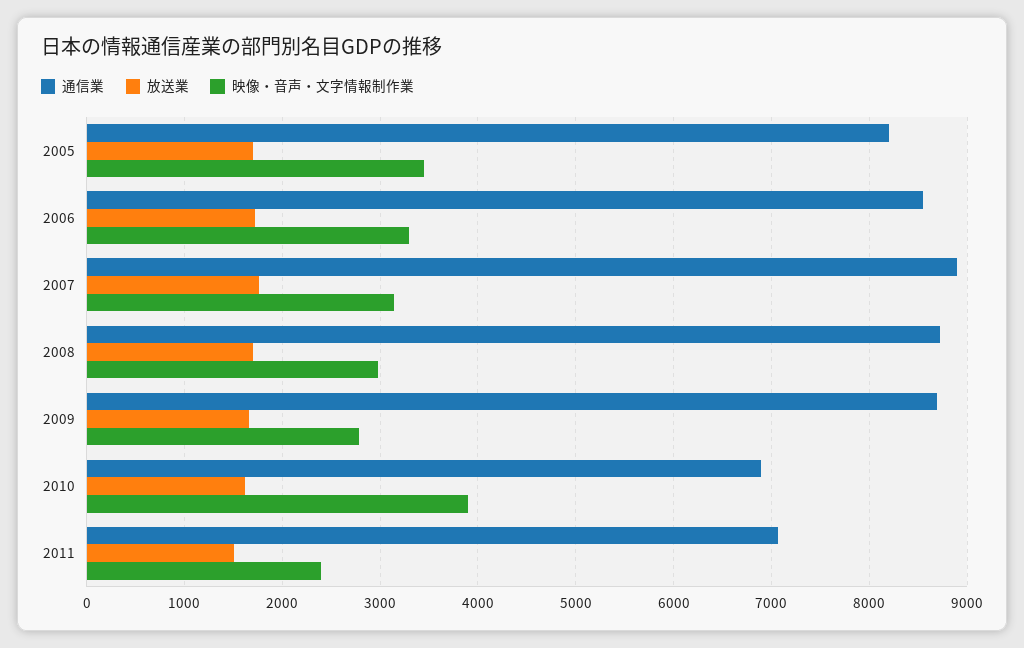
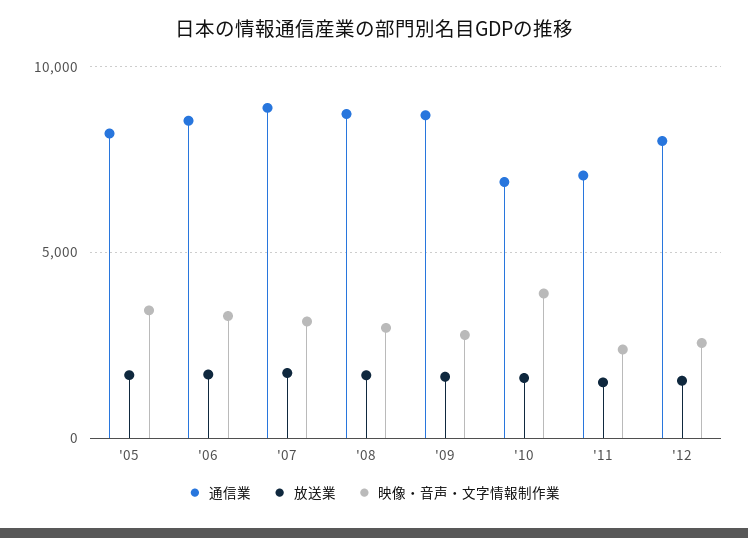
通信業, '12: none -> 8000
放送業, '12: none -> 1500
映像・音声・文字情報制作業, '12: none -> 2500

